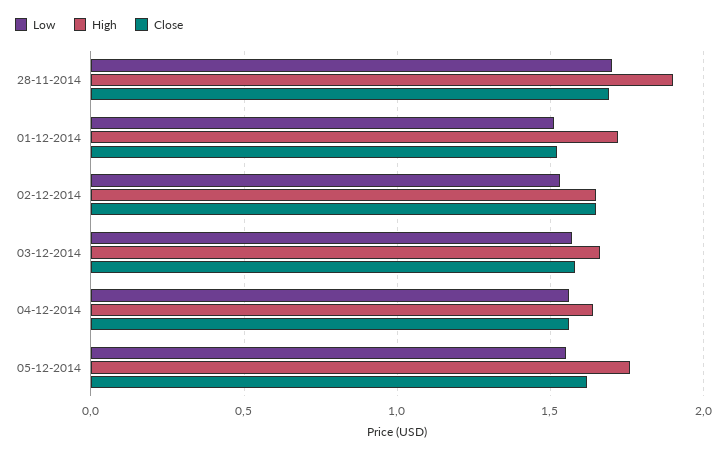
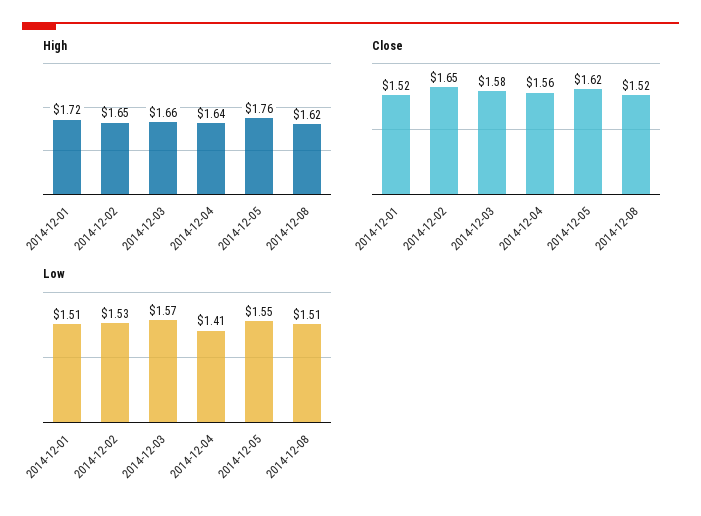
Low, 28-11-2014: 1.7 -> none
High, 28-11-2014: 1.9 -> none
Close, 28-11-2014: 1.7 -> none
Low, 04-12-2014: 1.55 -> 1.41
High, 2014-12-08: none -> 1.62
Close, 2014-12-08: none -> 1.52
Low, 2014-12-08: none -> 1.51

